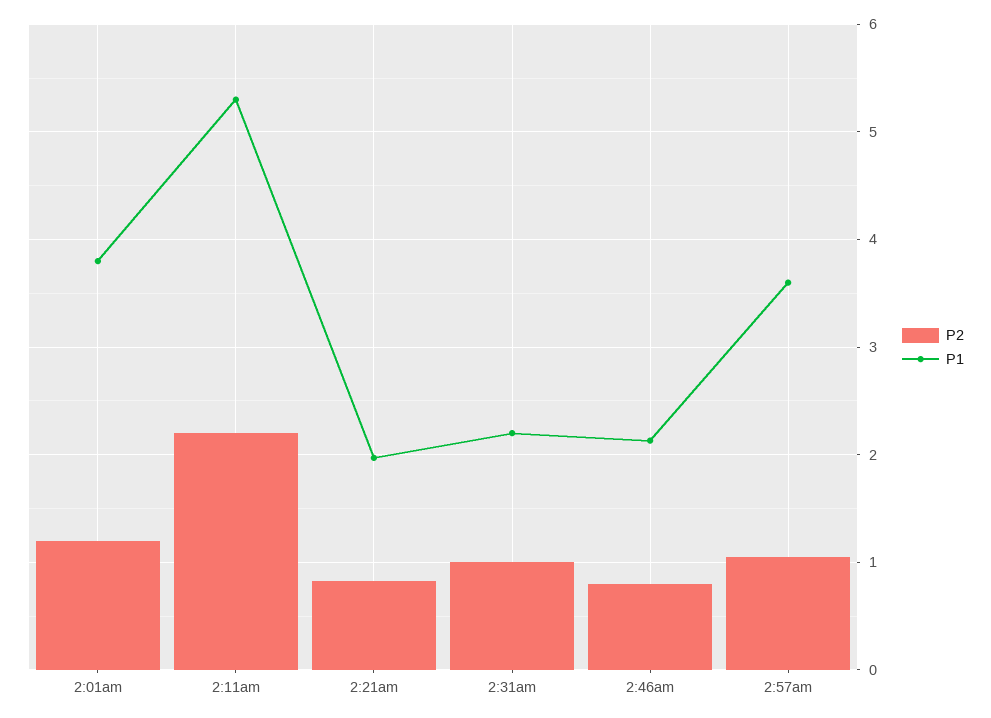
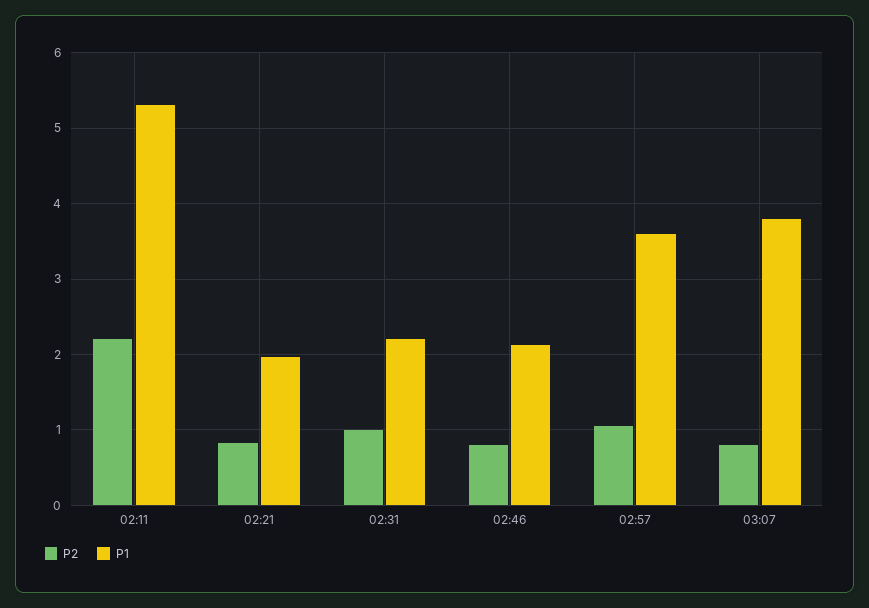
P2, 2:01am: 1.2 -> none
P1, 2:01am: 3.8 -> none
P2, 03:07: none -> 0.8
P1, 03:07: none -> 3.8

